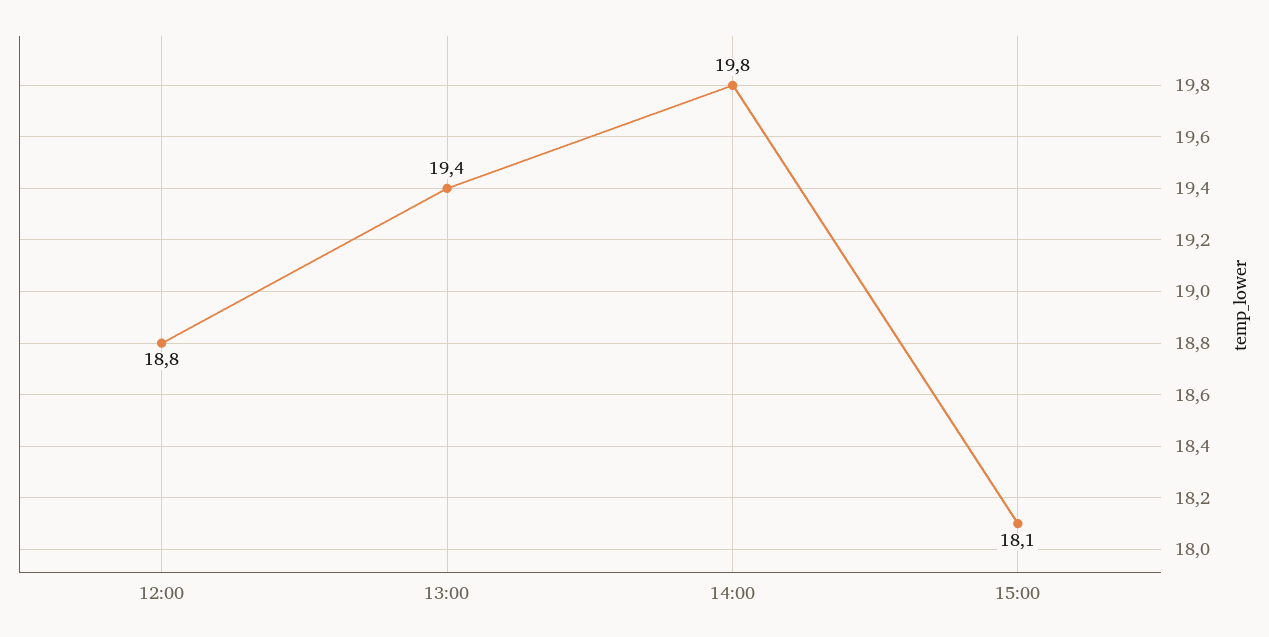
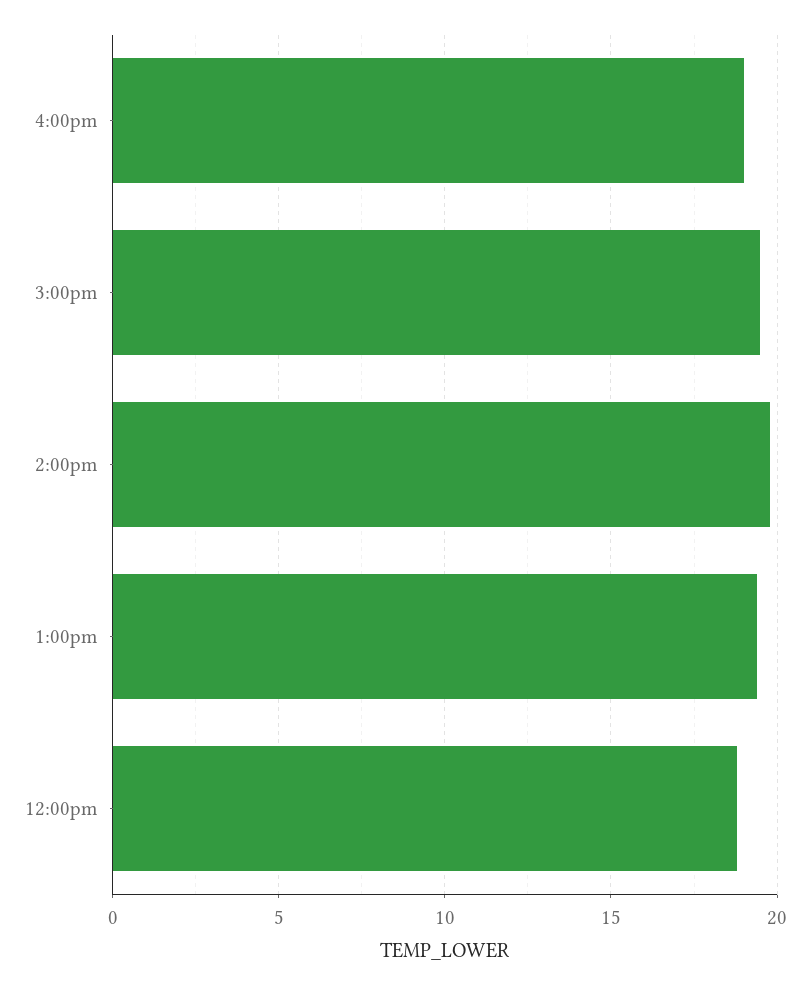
15:00: 18.1 -> 19.5
4:00pm: none -> 19

